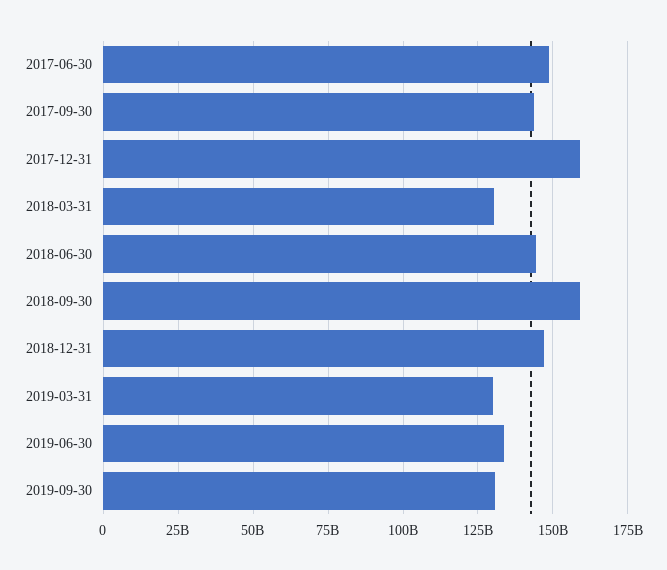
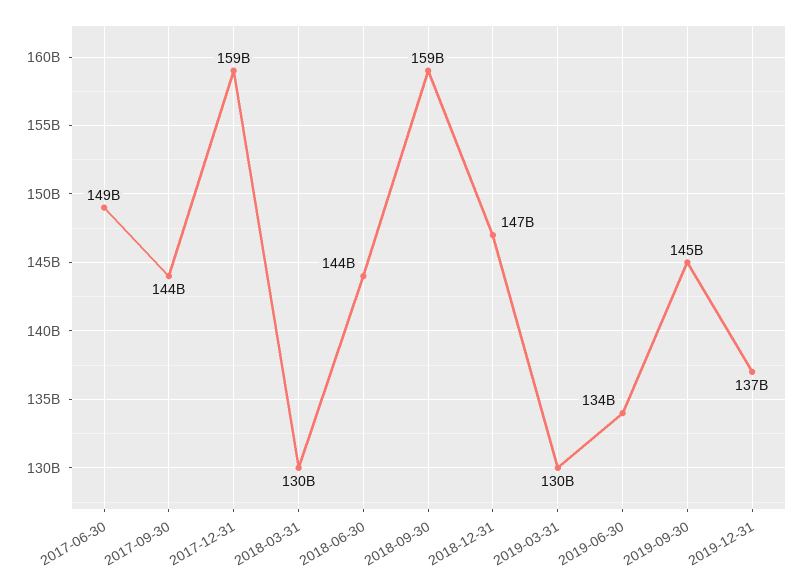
2019-09-30: 130000000000 -> 145000000000
2019-12-31: none -> 137000000000

